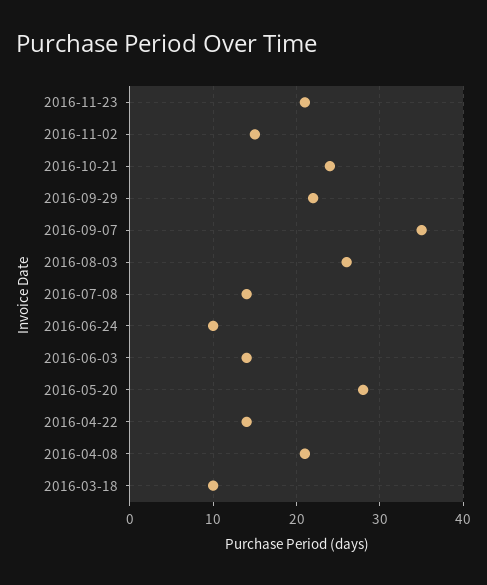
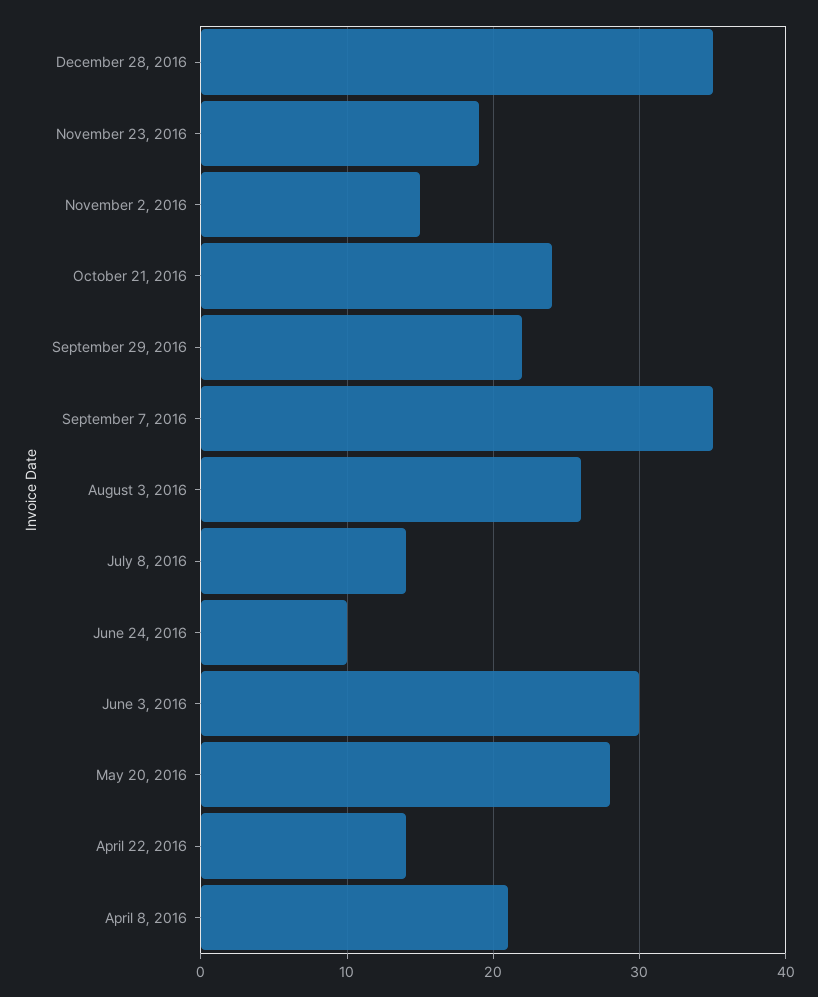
2016-11-23: 21 -> 19
2016-06-03: 14 -> 30
2016-03-18: 10 -> none
December 28, 2016: none -> 35

